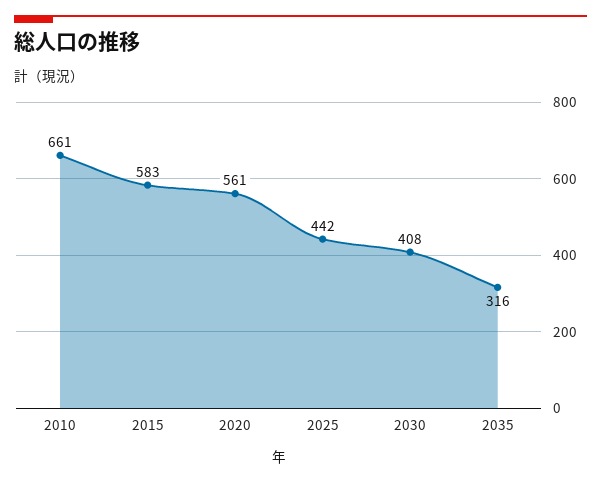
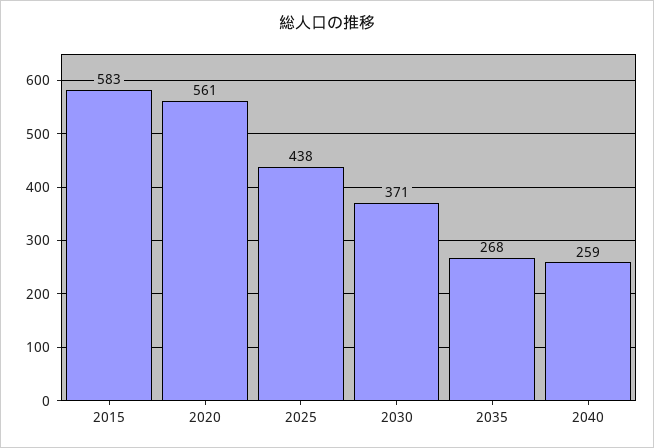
2010: 661 -> none
2025: 442 -> 438
2030: 408 -> 371
2035: 316 -> 268
2040: none -> 259

